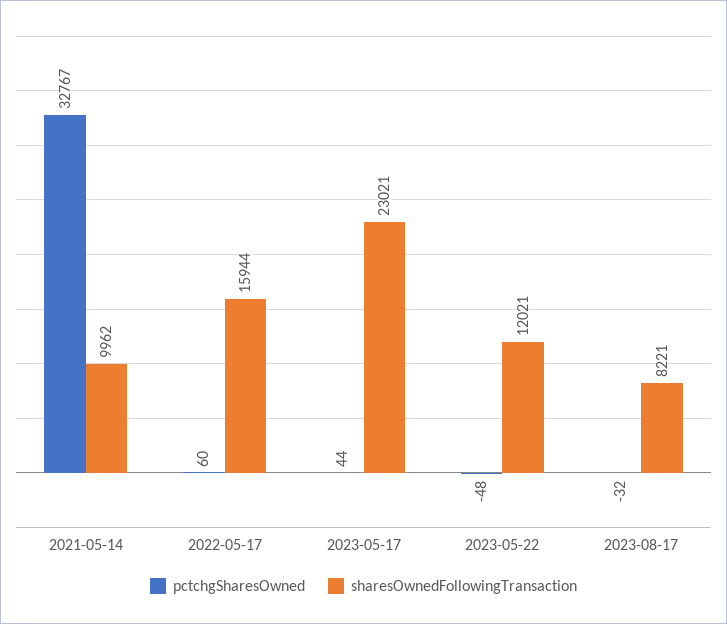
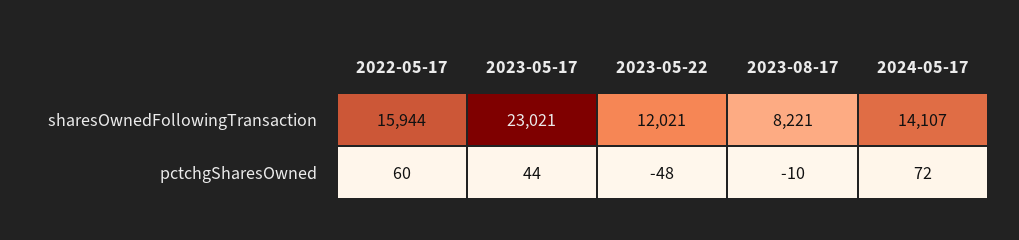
pctchgSharesOwned, 2021-05-14: 32767 -> none
sharesOwnedFollowingTransaction, 2021-05-14: 9962 -> none
pctchgSharesOwned, 2023-08-17: -32 -> -10
sharesOwnedFollowingTransaction, 2024-05-17: none -> 14107
pctchgSharesOwned, 2024-05-17: none -> 72

